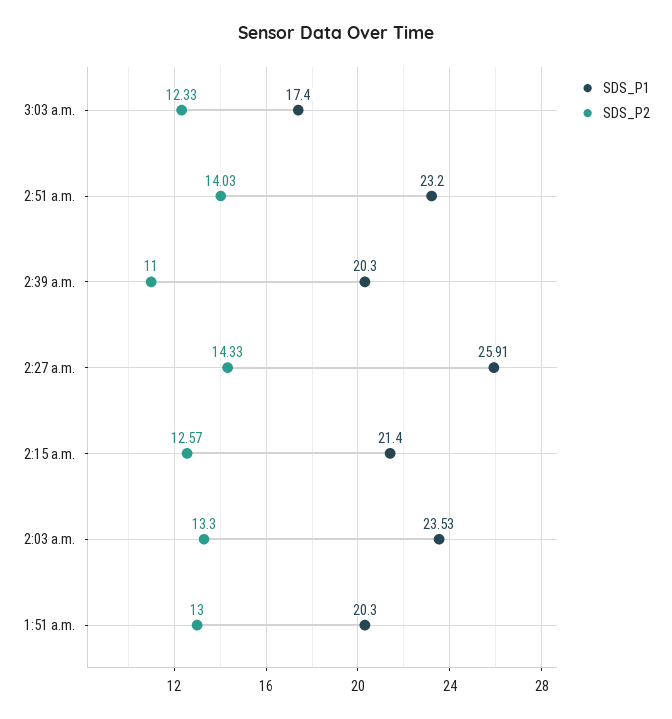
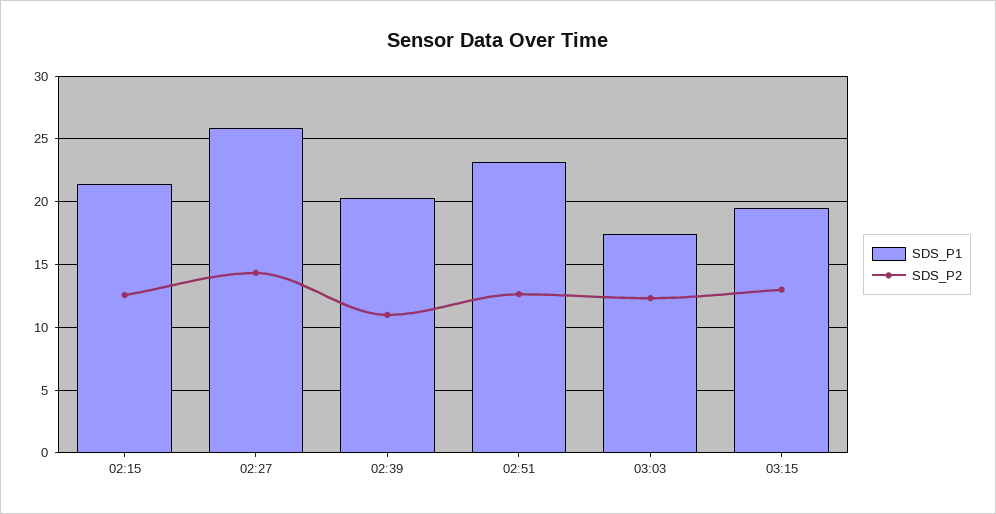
SDS_P2, 2:51 a.m.: 14.03 -> 12.5
SDS_P1, 2:03 a.m.: 23.53 -> none
SDS_P2, 2:03 a.m.: 13.3 -> none
SDS_P1, 1:51 a.m.: 20.3 -> none
SDS_P2, 1:51 a.m.: 13 -> none
SDS_P1, 03:15: none -> 19.5
SDS_P2, 03:15: none -> 13

